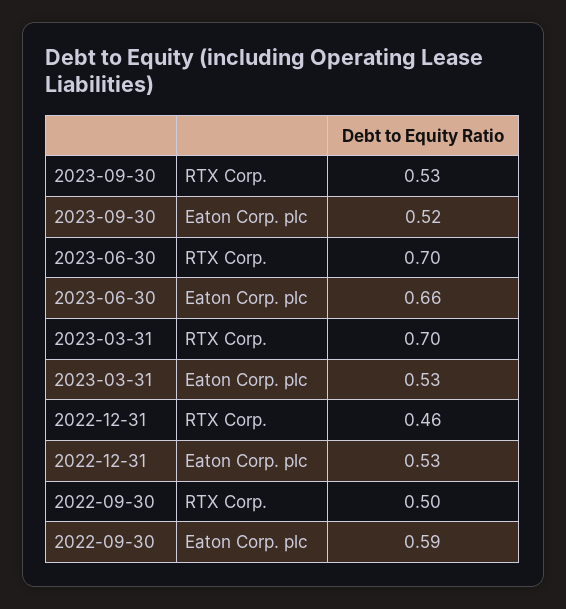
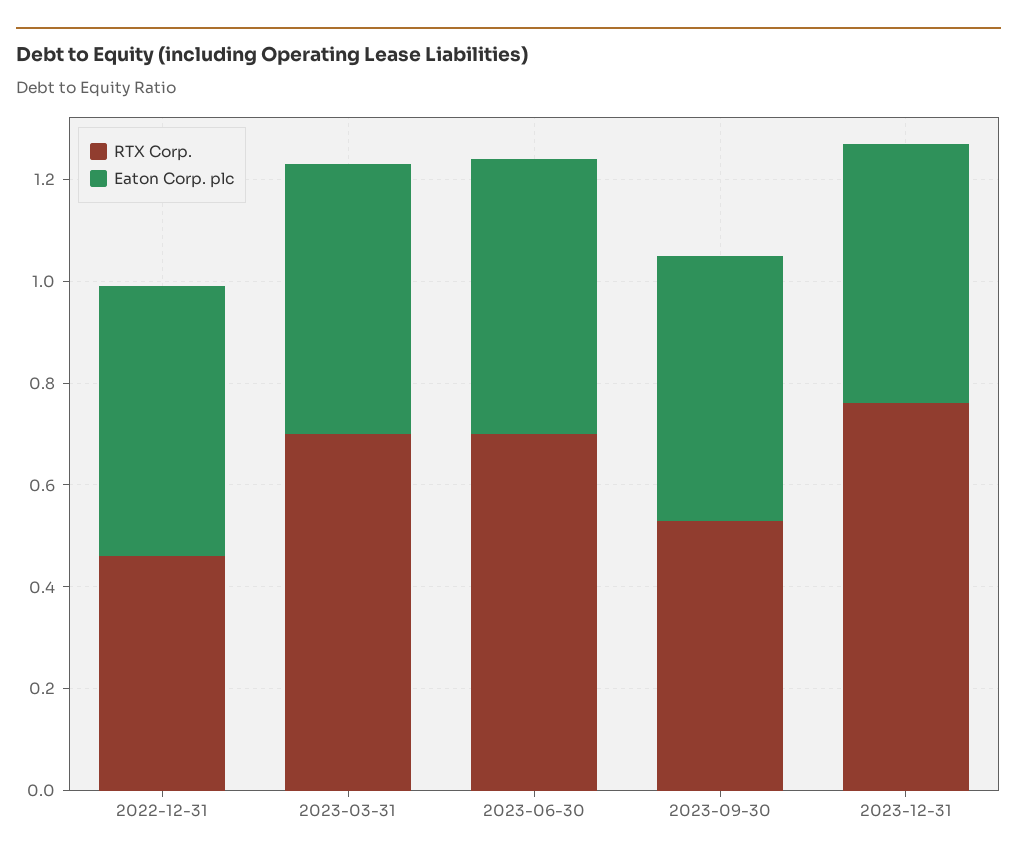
Eaton Corp. plc, 2023-06-30: 0.66 -> 0.55
RTX Corp., 2022-09-30: 0.5 -> none
Eaton Corp. plc, 2022-09-30: 0.59 -> none
RTX Corp., 2023-12-31: none -> 0.75
Eaton Corp. plc, 2023-12-31: none -> 0.5

